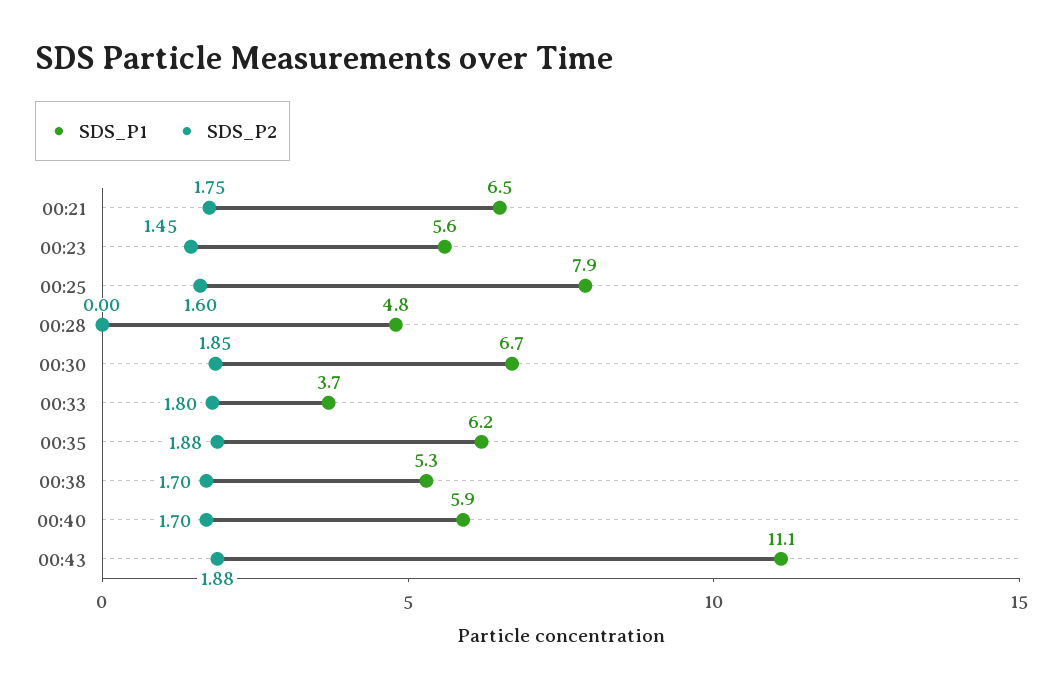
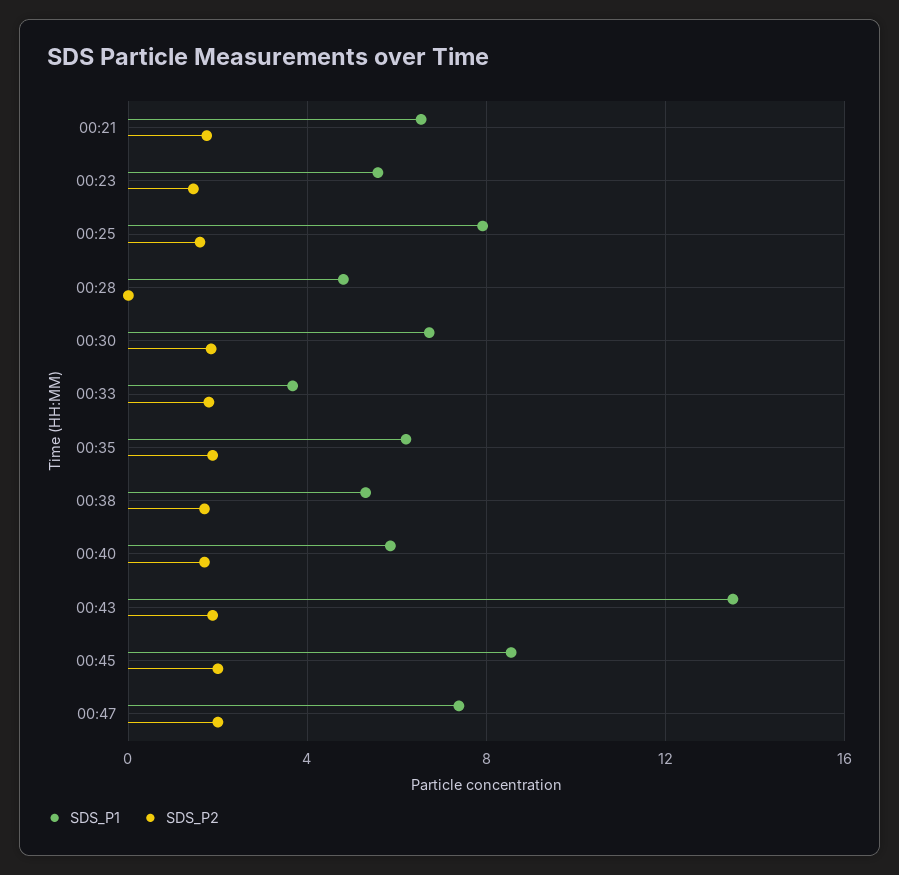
SDS_P1, 00:43: 11.1 -> 13.5
SDS_P1, 00:45: none -> 8.5
SDS_P2, 00:45: none -> 2
SDS_P1, 00:47: none -> 7.5
SDS_P2, 00:47: none -> 2

